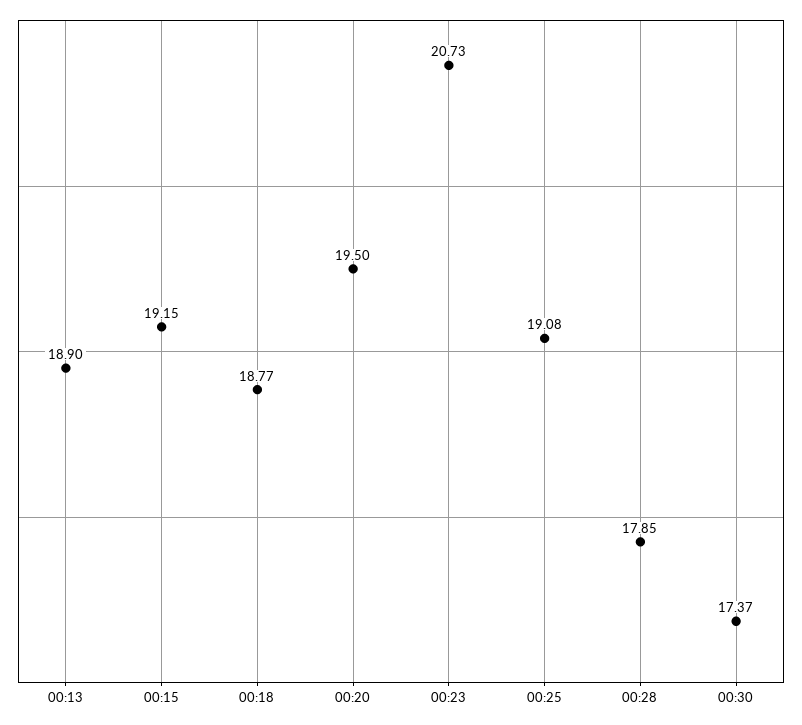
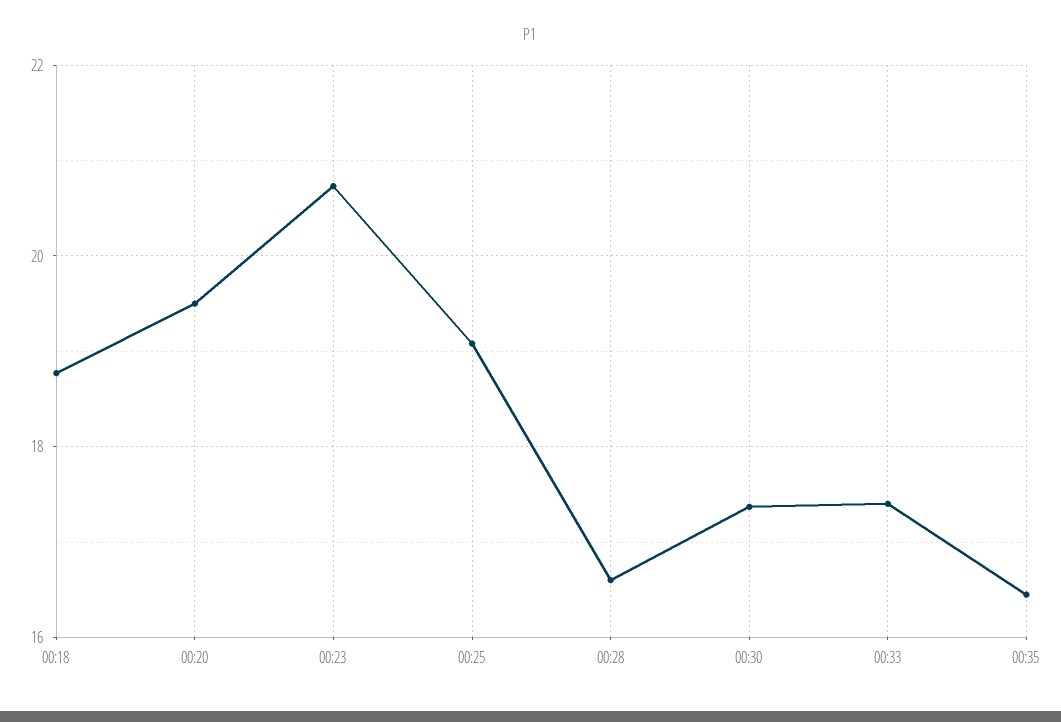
00:13: 18.9 -> none
00:15: 19.15 -> none
00:28: 17.85 -> 16.6
00:33: none -> 17.4
00:35: none -> 16.4

